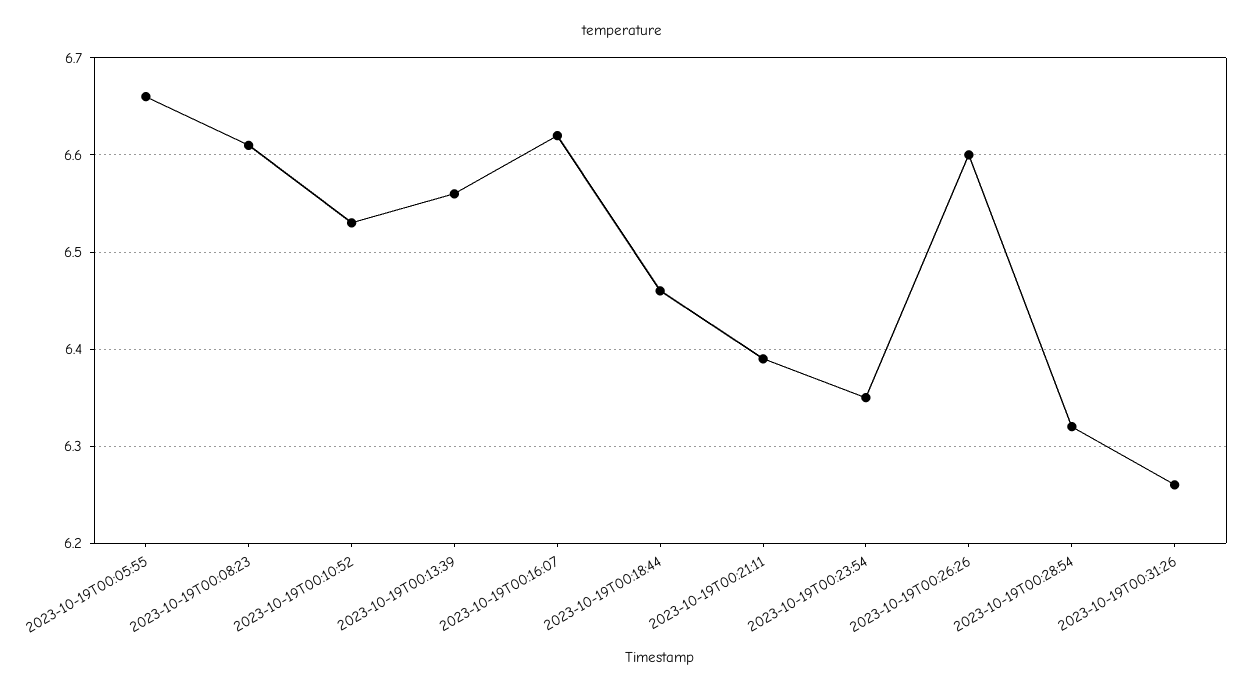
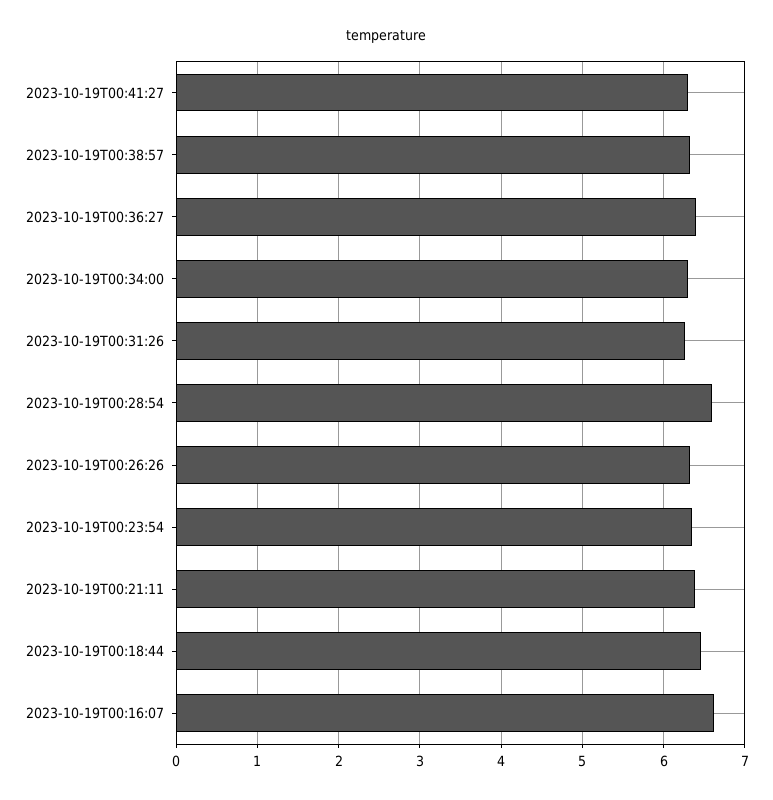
2023-10-19T00:05:55: 6.66 -> none
2023-10-19T00:08:23: 6.61 -> none
2023-10-19T00:10:52: 6.53 -> none
2023-10-19T00:13:39: 6.56 -> none
2023-10-19T00:26:26: 6.6 -> 6.3
2023-10-19T00:28:54: 6.32 -> 6.6
2023-10-19T00:41:27: none -> 6.3
2023-10-19T00:38:57: none -> 6.3
2023-10-19T00:36:27: none -> 6.4
2023-10-19T00:34:00: none -> 6.3

